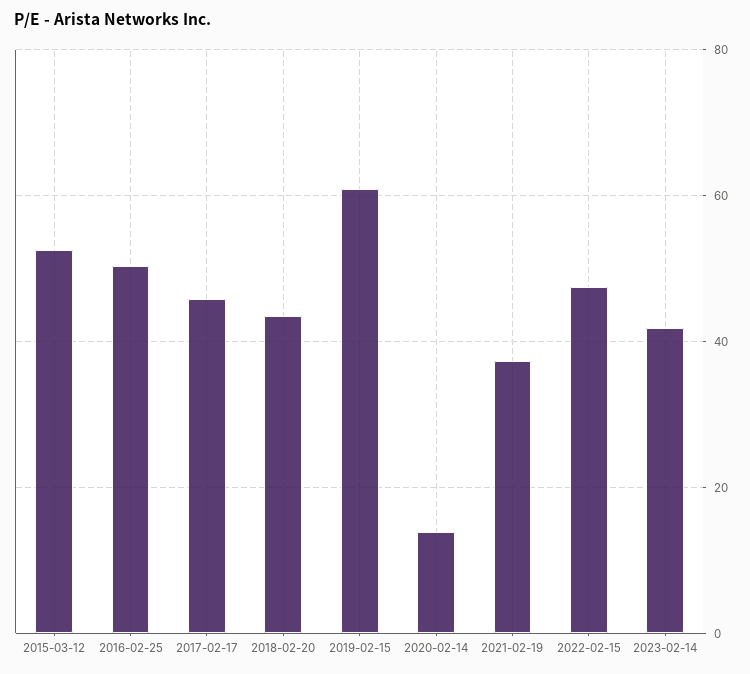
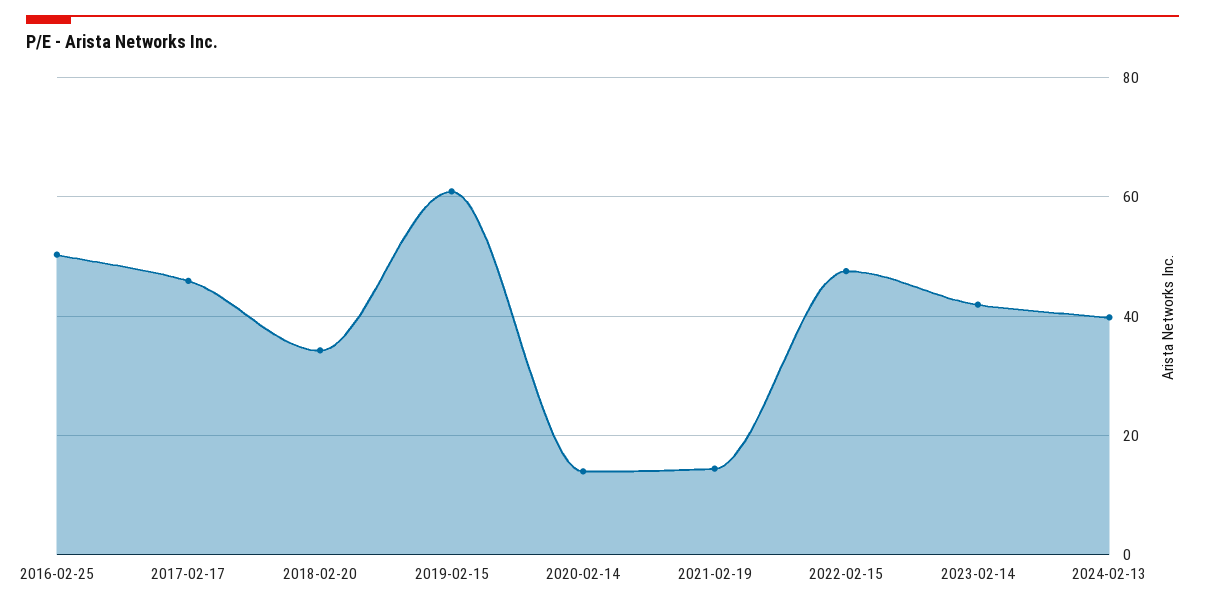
2015-03-12: 52 -> none
2018-02-20: 44 -> 34
2021-02-19: 38 -> 14
2024-02-13: none -> 40

